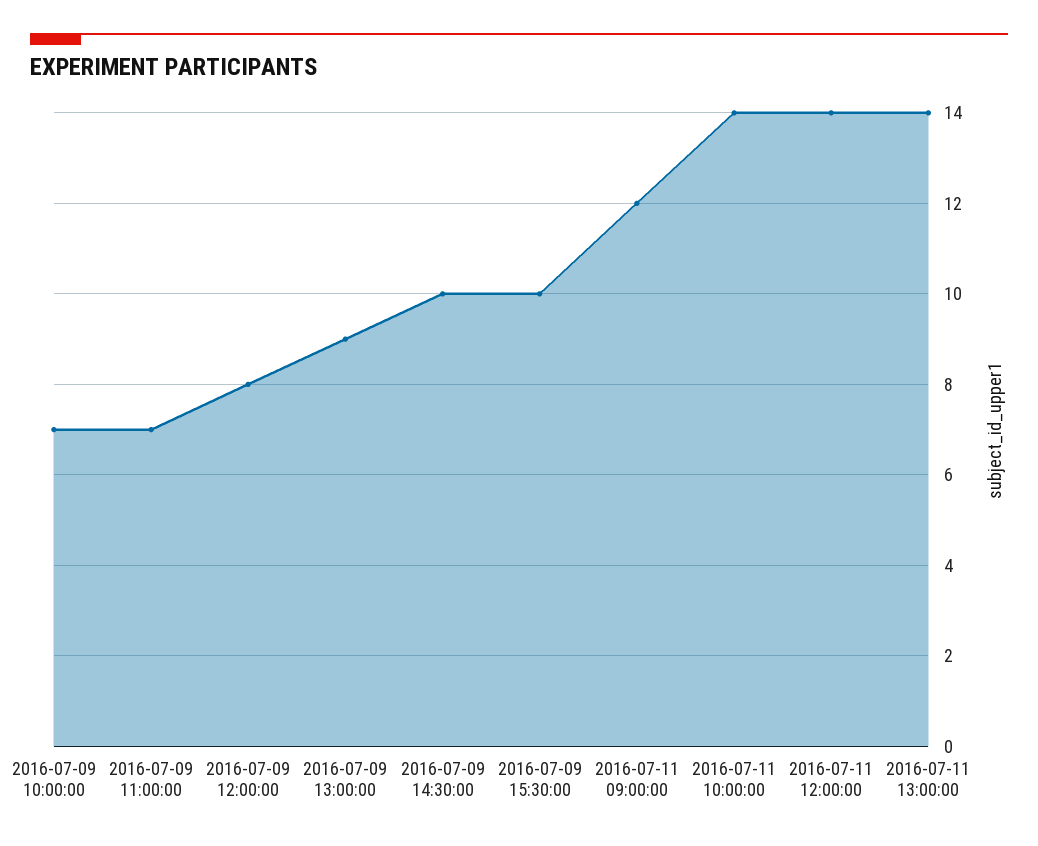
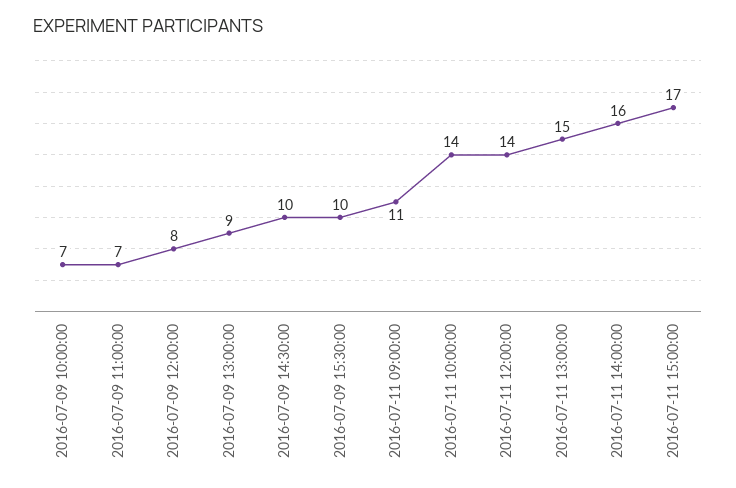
2016-07-11 09:00:00: 12 -> 11
2016-07-11 13:00:00: 14 -> 15
2016-07-11 14:00:00: none -> 16
2016-07-11 15:00:00: none -> 17

